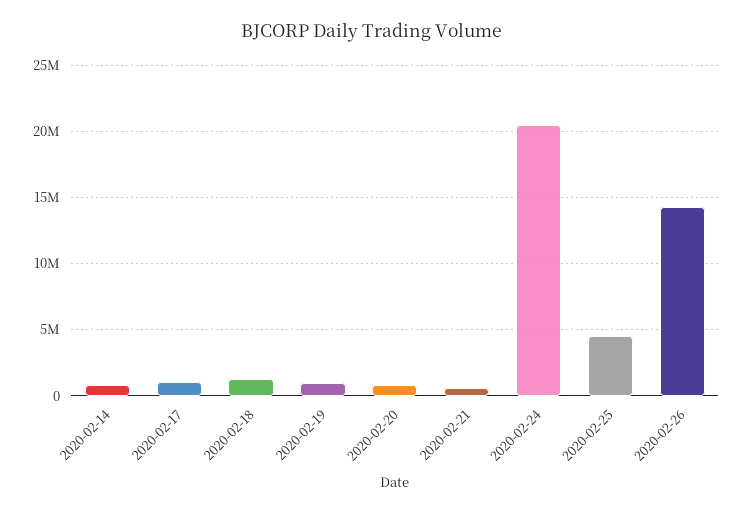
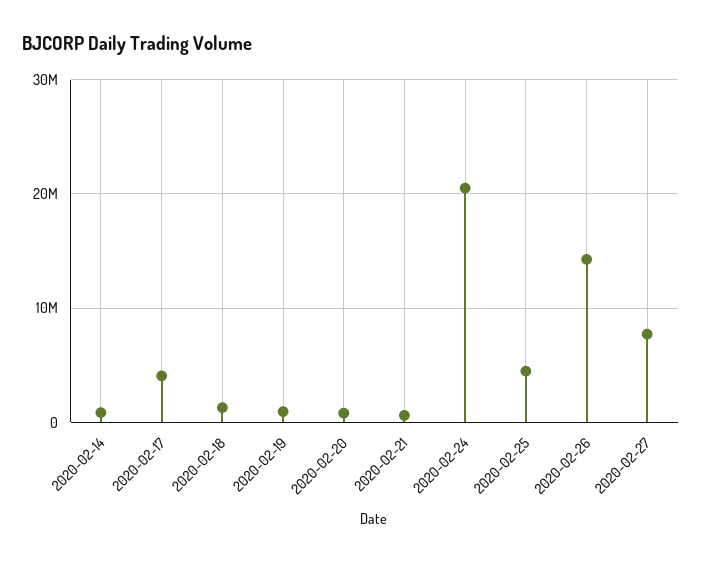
2020-02-17: 1000000 -> 4000000
2020-02-27: none -> 8000000

